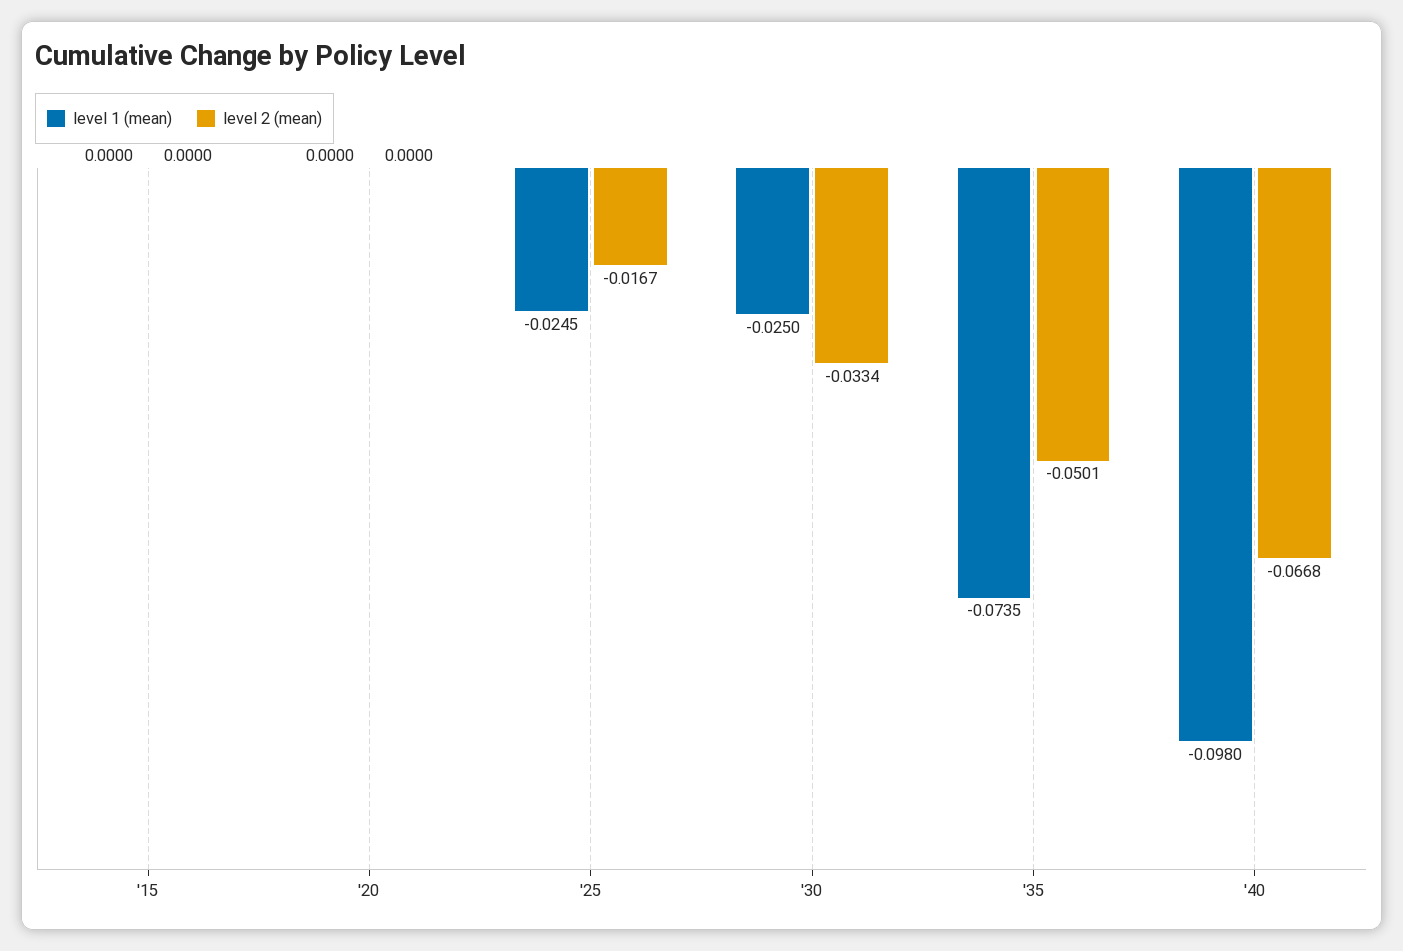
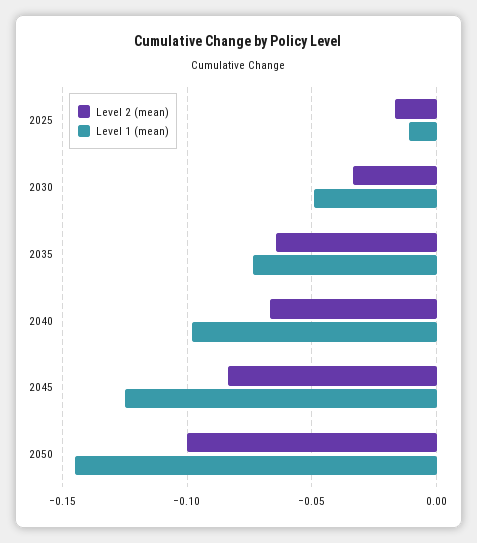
level 1 (mean), '15: 0 -> none
level 2 (mean), '15: 0 -> none
level 1 (mean), '20: 0 -> none
level 2 (mean), '20: 0 -> none
level 1 (mean), '25: -0.0245 -> -0.01
level 1 (mean), '30: -0.025 -> -0.05
level 2 (mean), '35: -0.0501 -> -0.065
level 2 (mean), 2045: none -> -0.085
level 1 (mean), 2045: none -> -0.125
level 2 (mean), 2050: none -> -0.1
level 1 (mean), 2050: none -> -0.145

